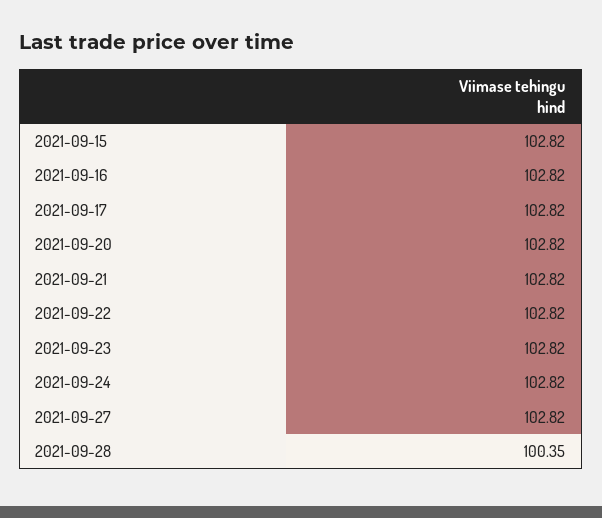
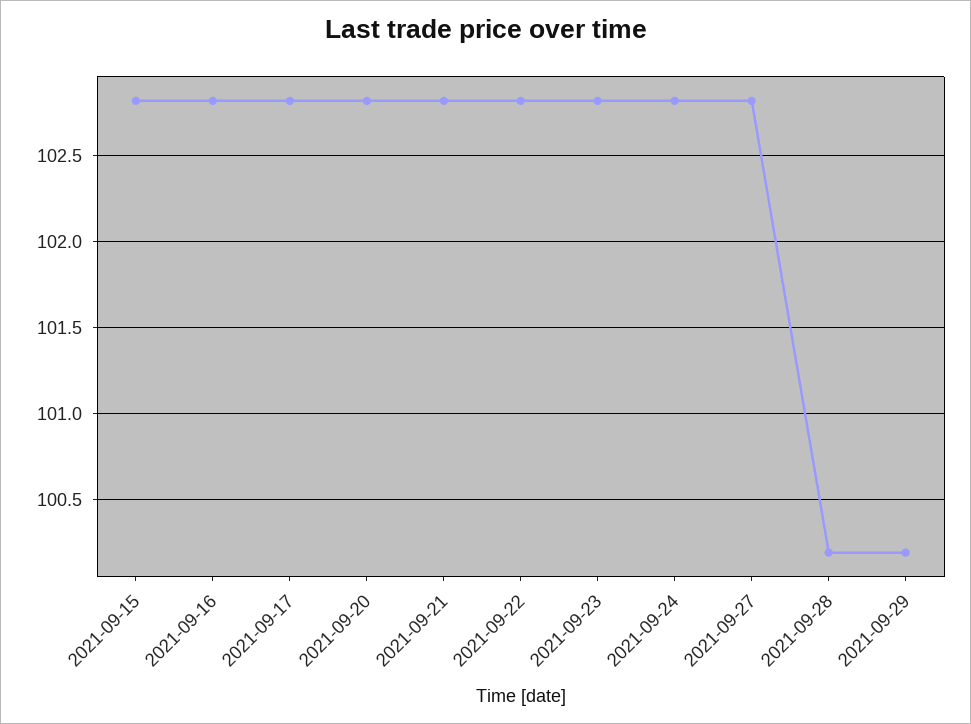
2021-09-28: 100.35 -> 100.2
2021-09-29: none -> 100.2

